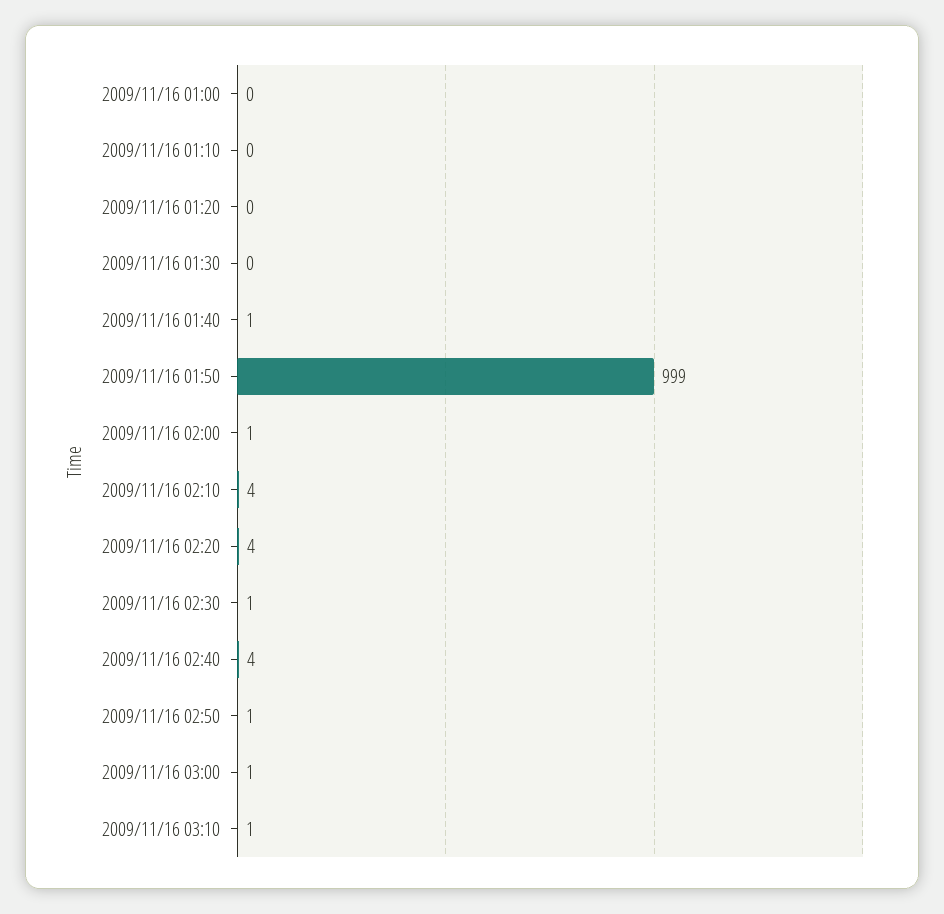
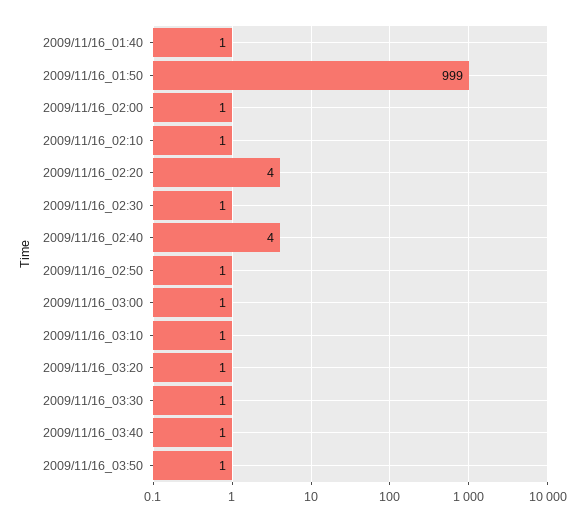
2009/11/16 01:00: 0 -> none
2009/11/16 01:10: 0 -> none
2009/11/16 01:20: 0 -> none
2009/11/16 01:30: 0 -> none
2009/11/16 02:10: 4 -> 1
2009/11/16_03:20: none -> 1
2009/11/16_03:30: none -> 1
2009/11/16_03:40: none -> 1
2009/11/16_03:50: none -> 1

